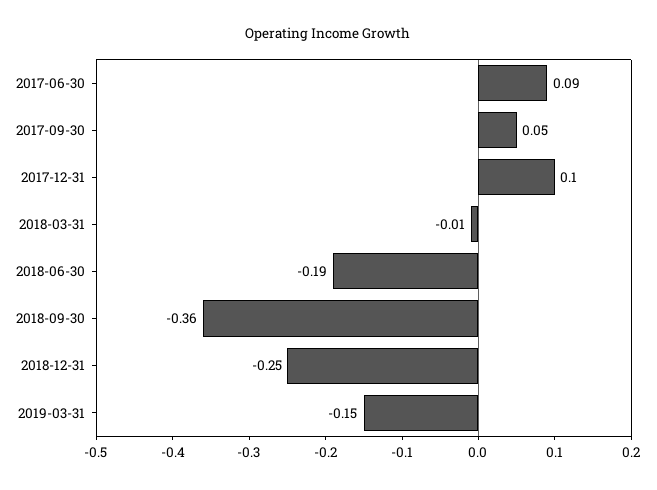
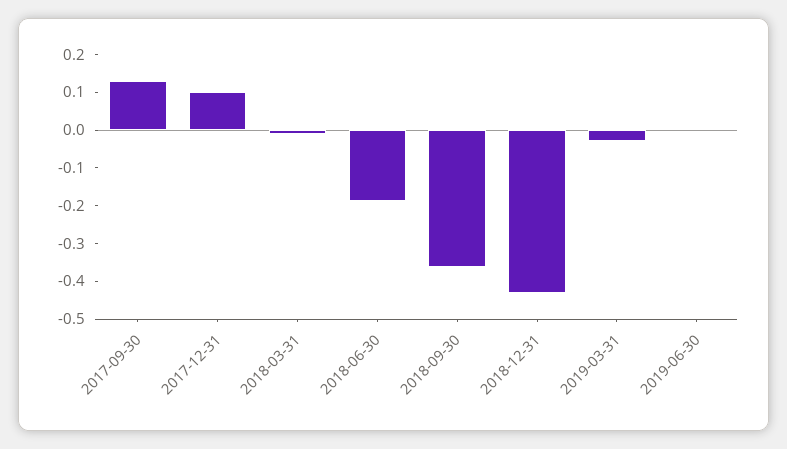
2017-06-30: 0.09 -> none
2017-09-30: 0.05 -> 0.125
2018-12-31: -0.25 -> -0.425
2019-03-31: -0.15 -> -0.025
2019-06-30: none -> 0

